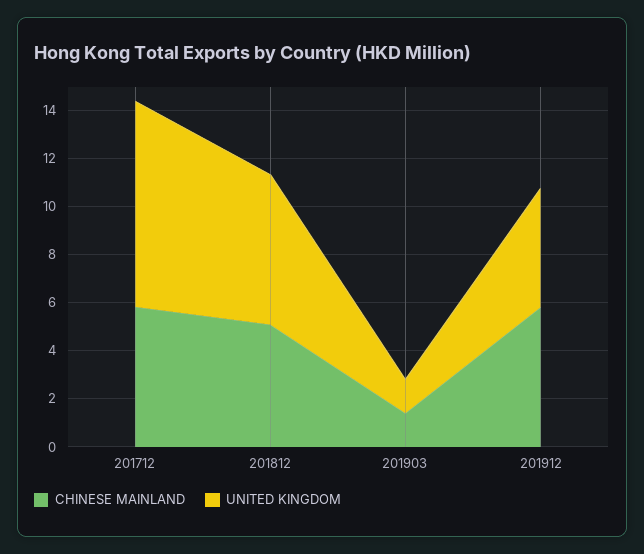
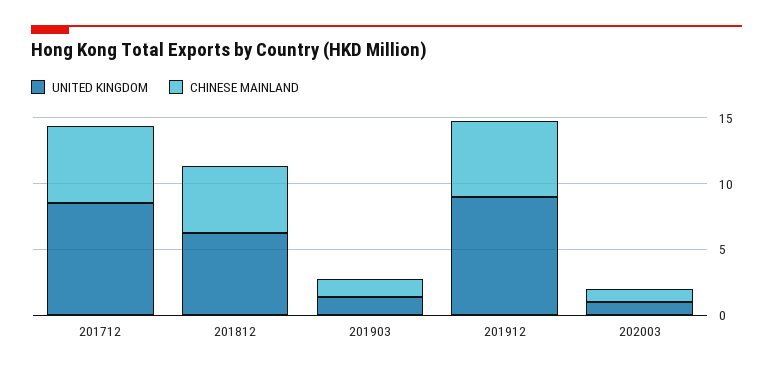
UNITED KINGDOM, 201912: 5 -> 9
UNITED KINGDOM, 202003: none -> 1
CHINESE MAINLAND, 202003: none -> 1

